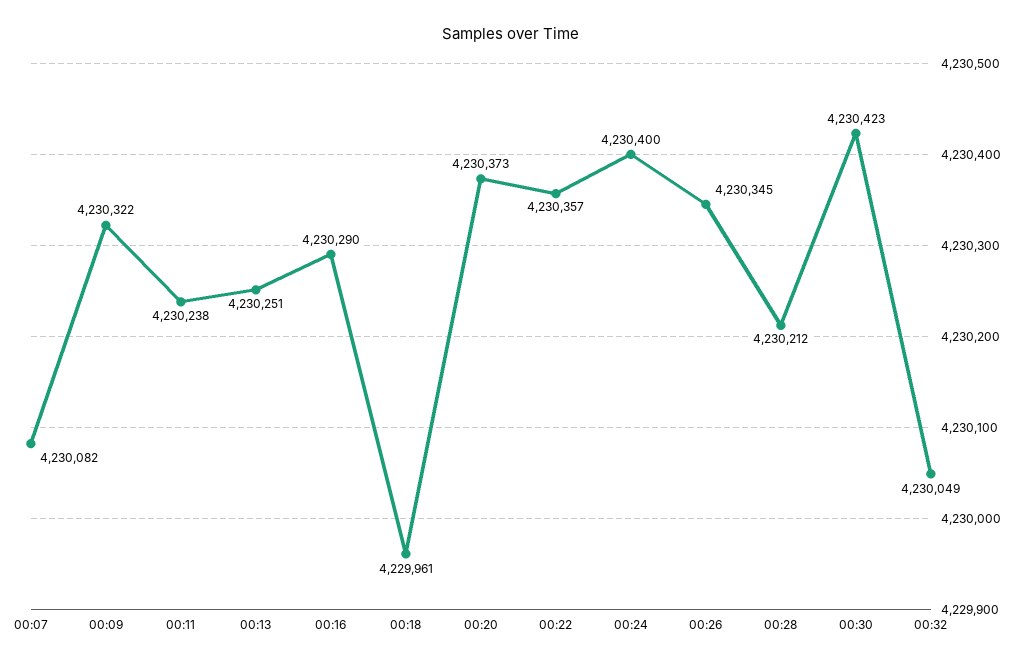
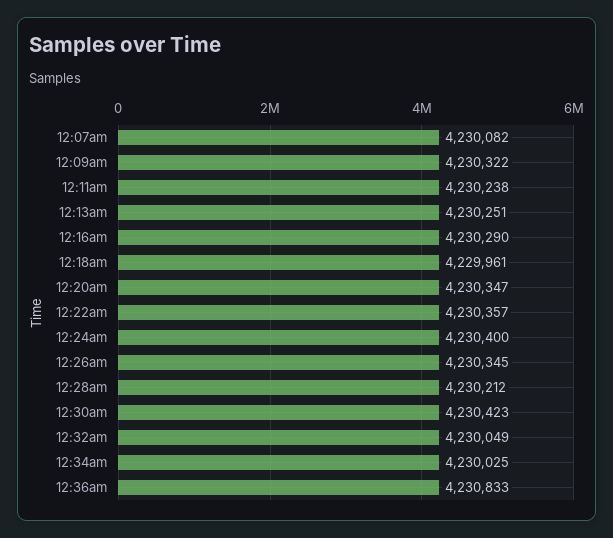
00:20: 4230373 -> 4230347
12:34am: none -> 4230025
12:36am: none -> 4230833

